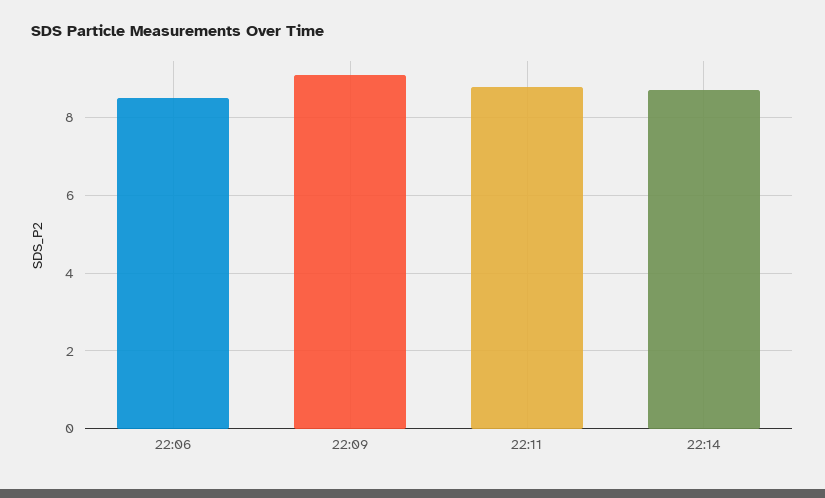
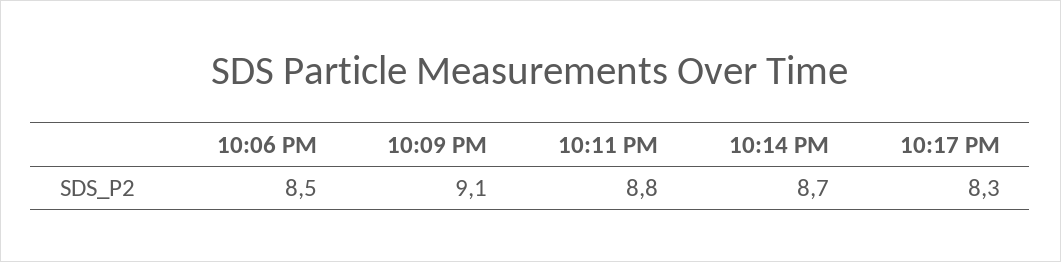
10:17 PM: none -> 8.3

